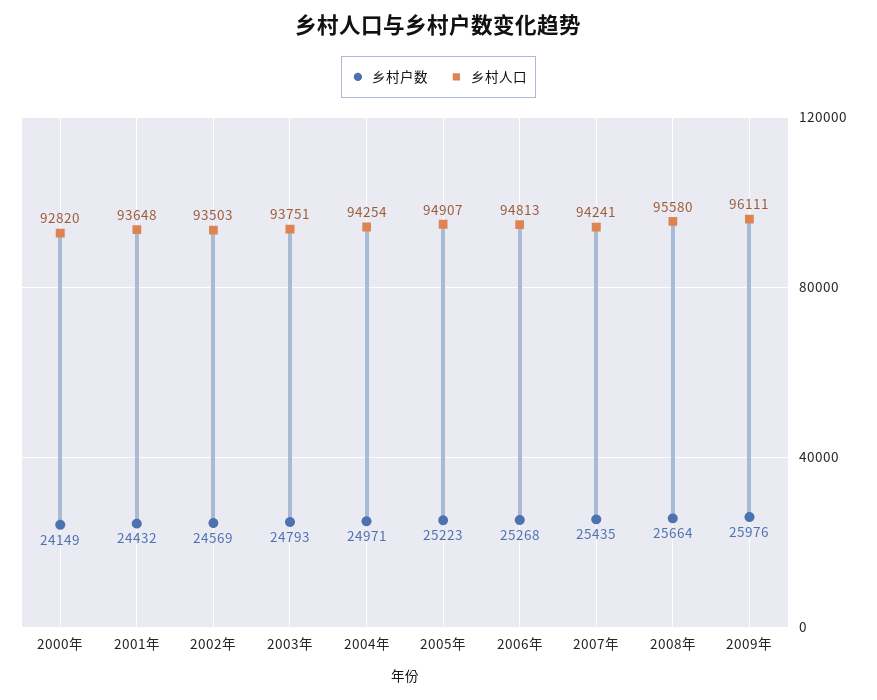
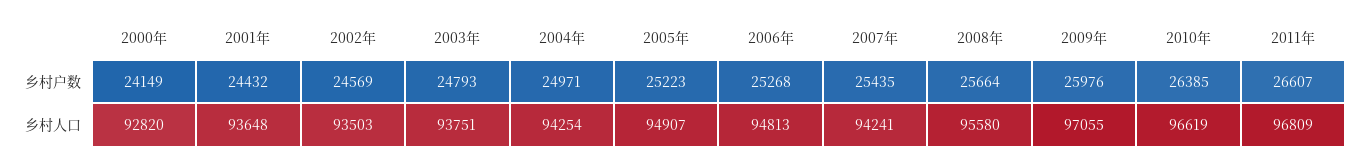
乡村人口, 2009年: 96111 -> 97055
乡村户数, 2010年: none -> 26385
乡村户数, 2011年: none -> 26607
乡村人口, 2010年: none -> 96619
乡村人口, 2011年: none -> 96809

